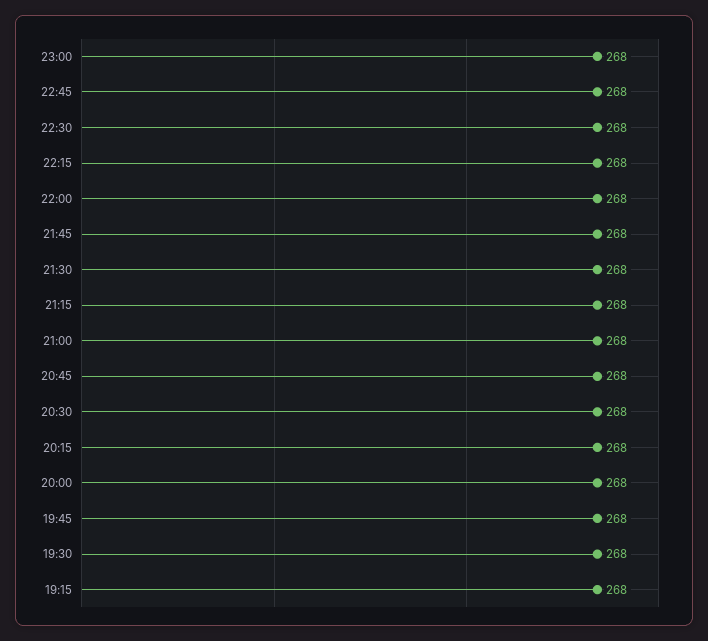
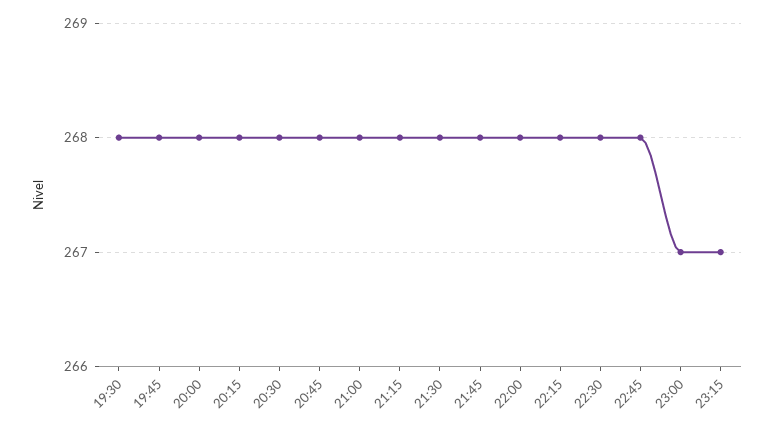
23:00: 268 -> 267
19:15: 268 -> none
23:15: none -> 267

